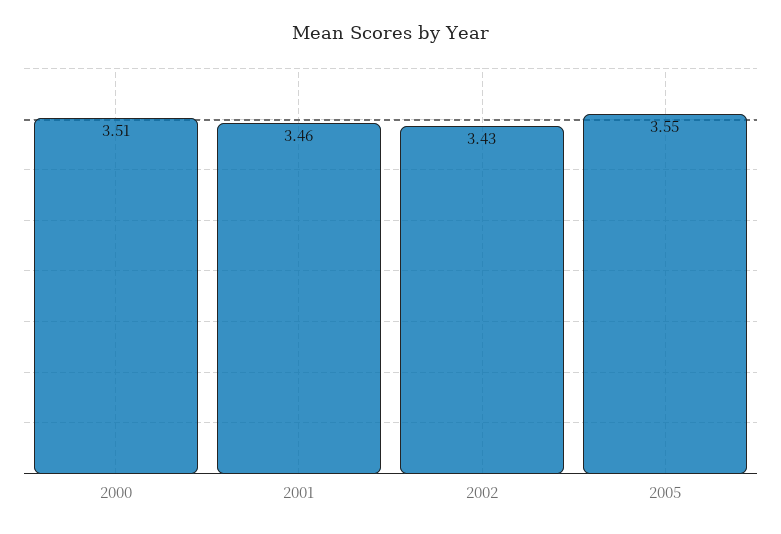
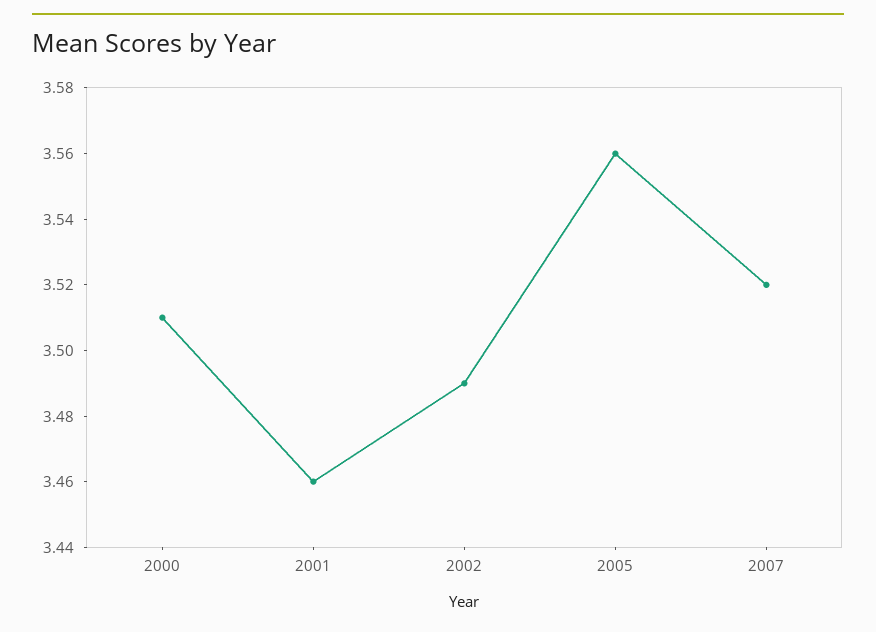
2002: 3.43 -> 3.49
2005: 3.55 -> 3.56
2007: none -> 3.52

